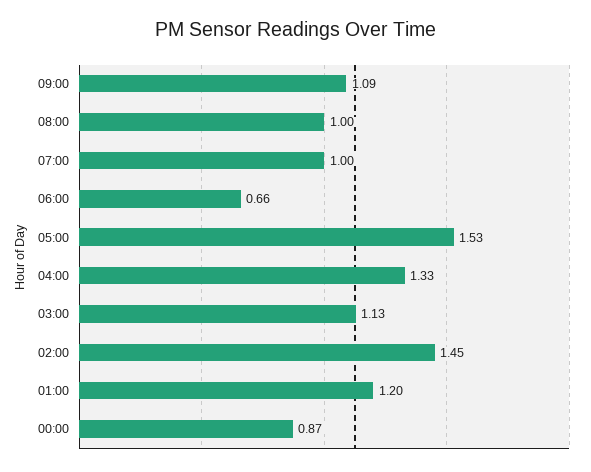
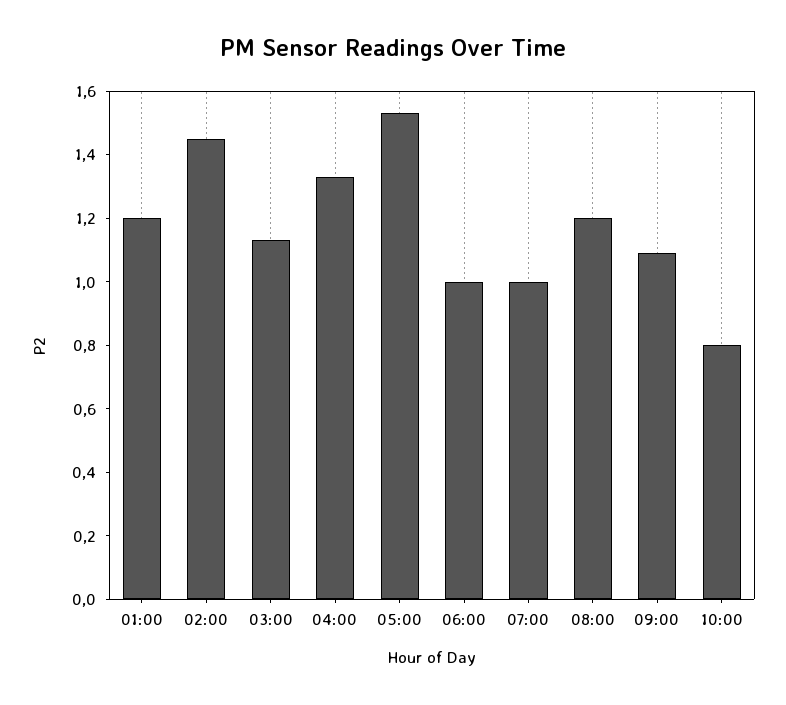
08:00: 1 -> 1.2
06:00: 0.66 -> 1
00:00: 0.87 -> none
10:00: none -> 0.8

